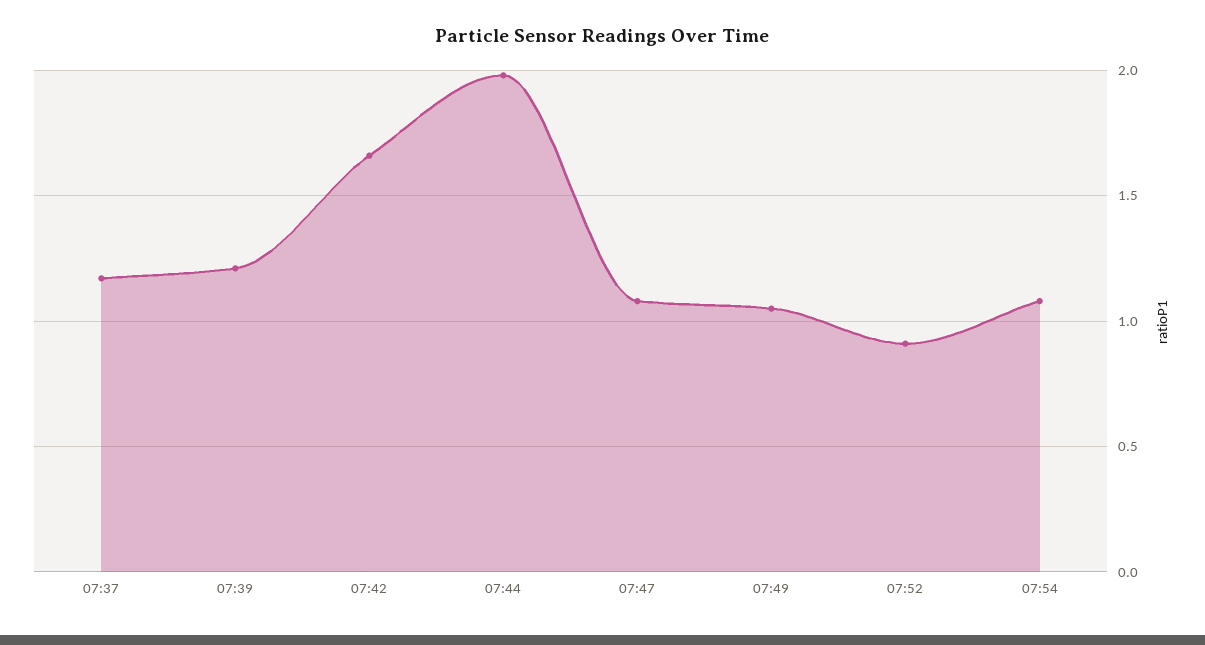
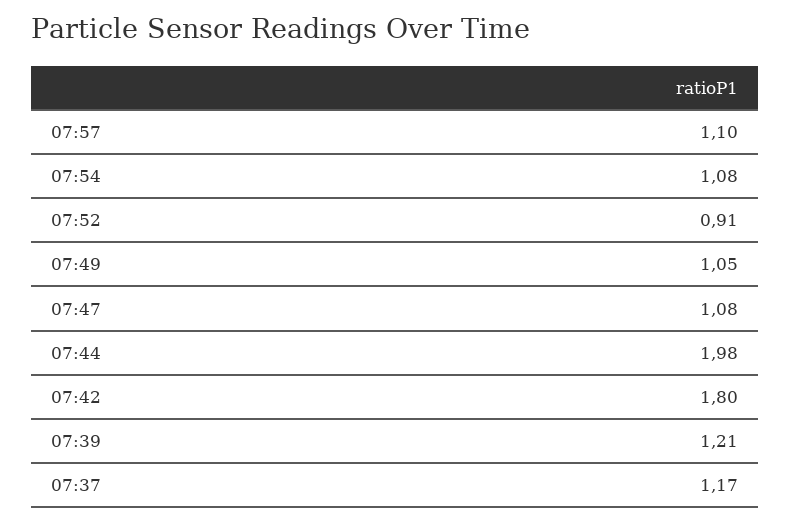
07:42: 1.65 -> 1.8
07:57: none -> 1.1

